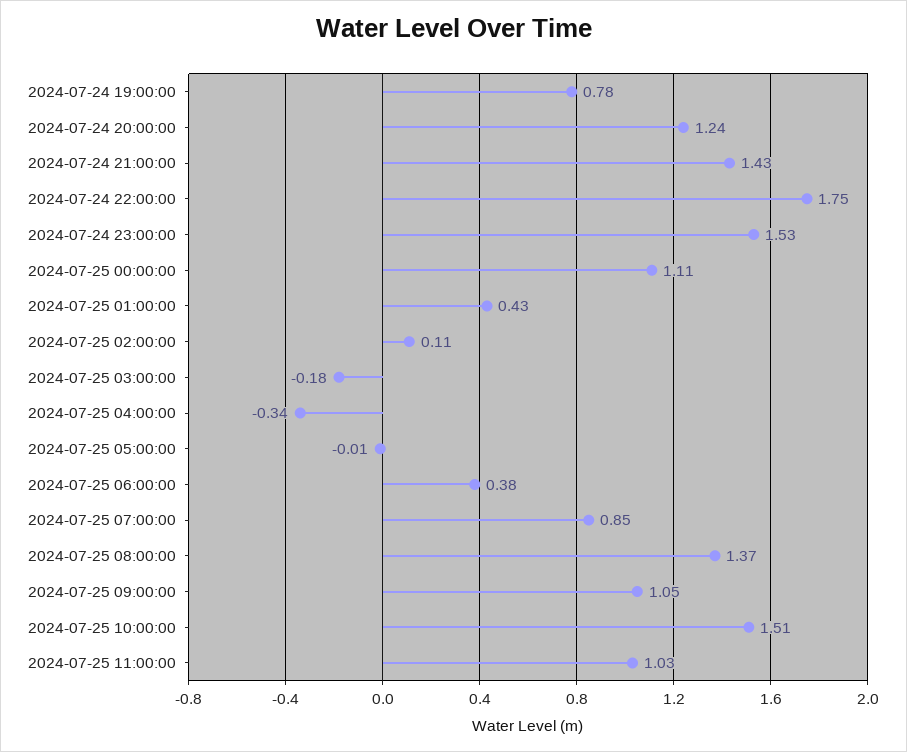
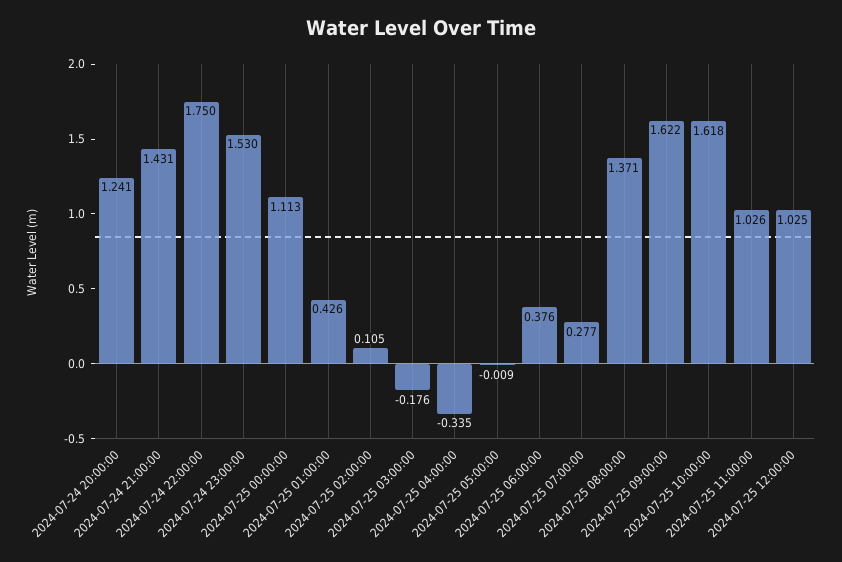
2024-07-24 19:00:00: 0.78 -> none
2024-07-25 07:00:00: 0.85 -> 0.277
2024-07-25 09:00:00: 1.05 -> 1.622
2024-07-25 10:00:00: 1.51 -> 1.618
2024-07-25 12:00:00: none -> 1.025

